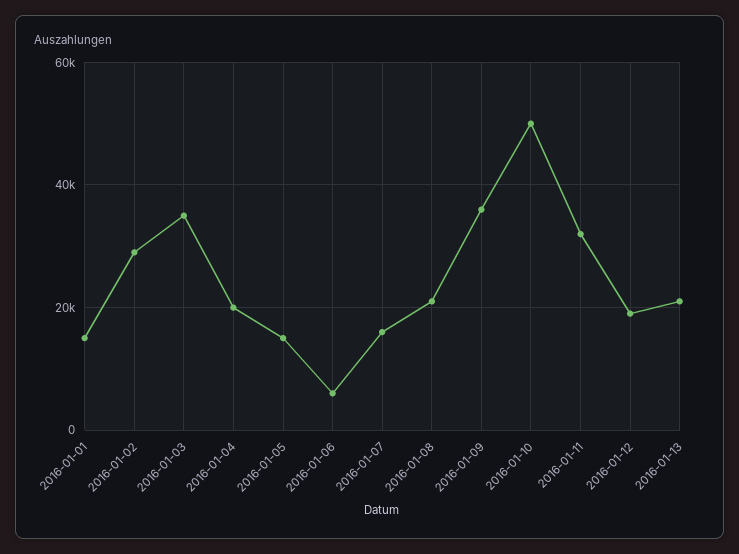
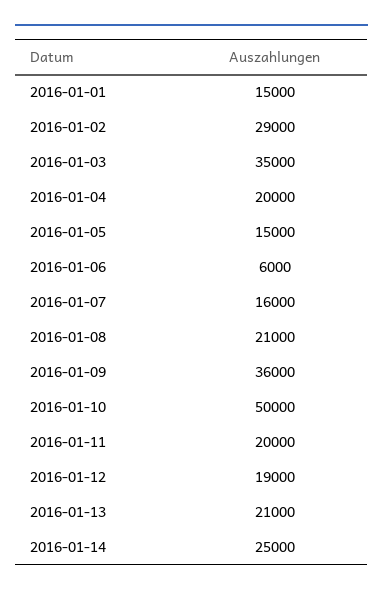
2016-01-11: 32000 -> 20000
2016-01-14: none -> 25000

